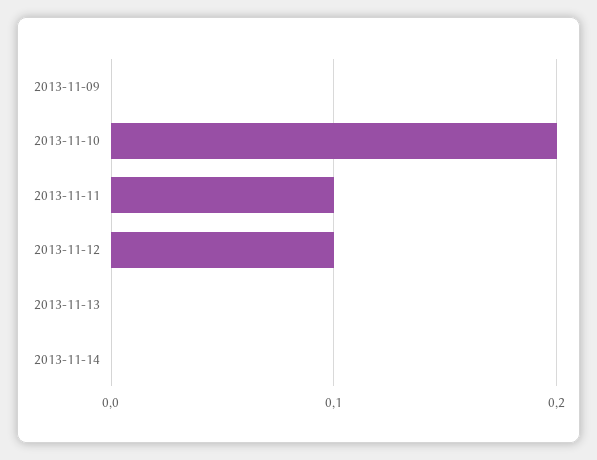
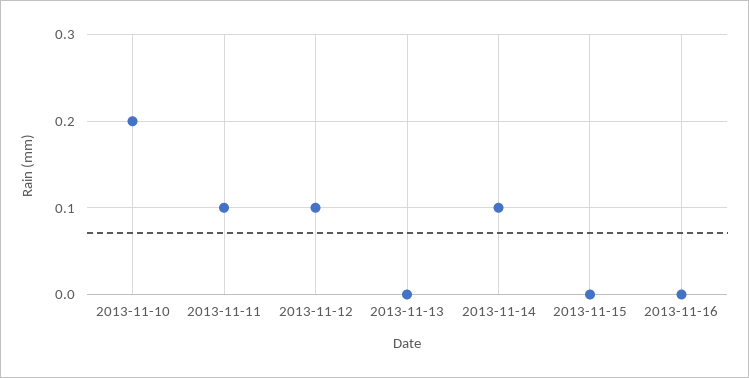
2013-11-09: 0 -> none
2013-11-14: 0 -> 0.1
2013-11-15: none -> 0
2013-11-16: none -> 0

